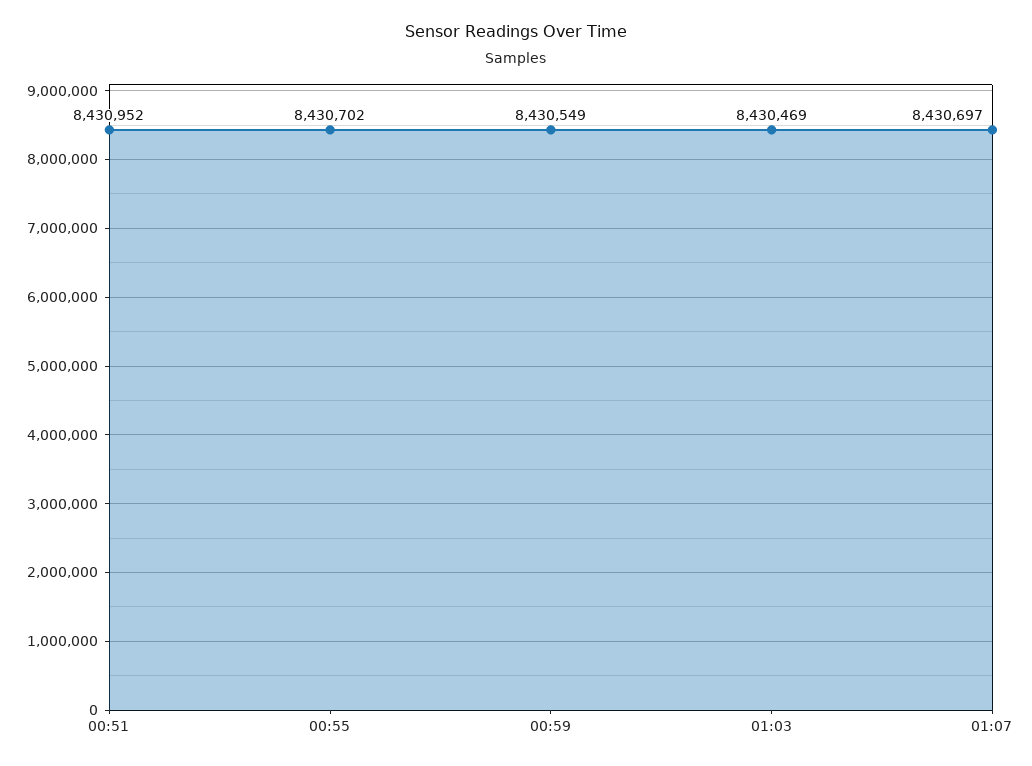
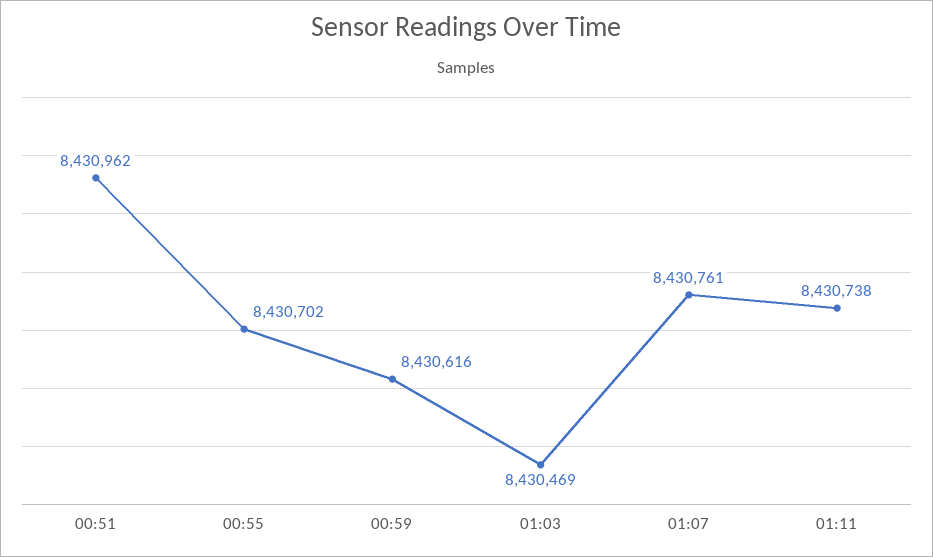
00:51: 8430952 -> 8430962
00:59: 8430549 -> 8430616
01:07: 8430697 -> 8430761
01:11: none -> 8430738

